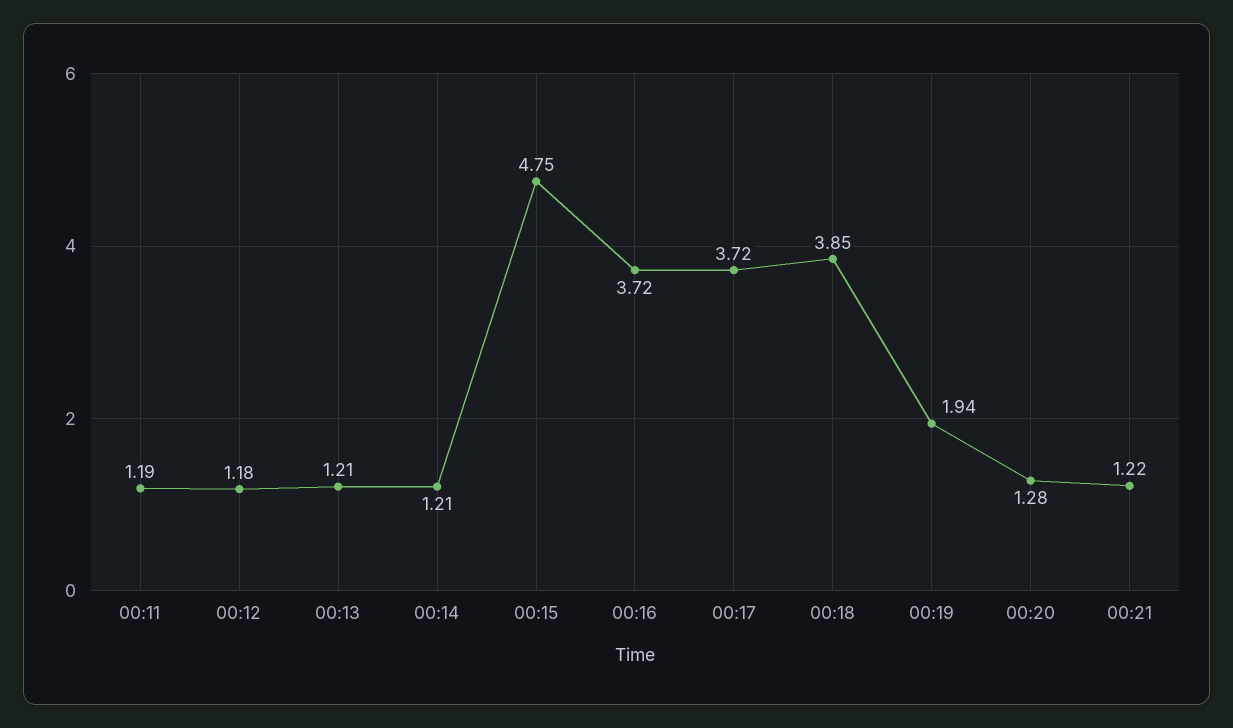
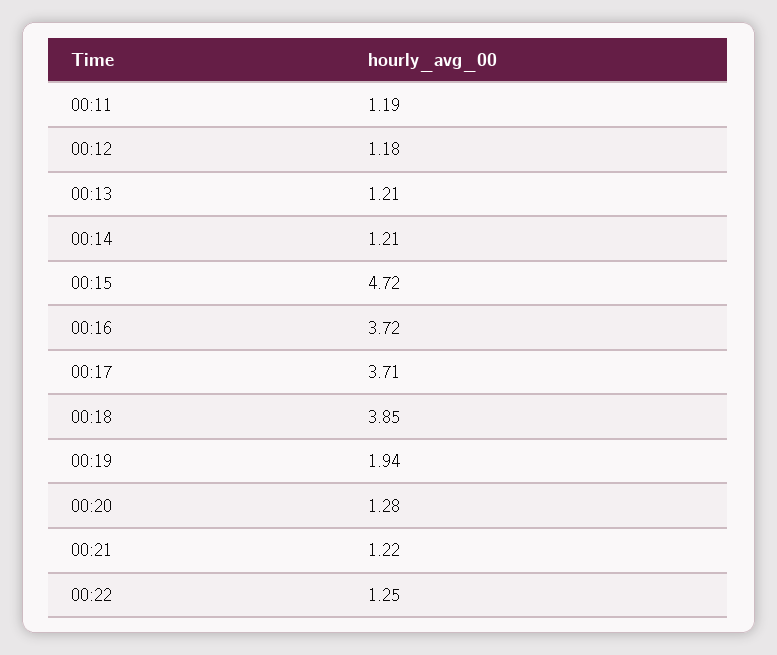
00:15: 4.75 -> 4.72
00:17: 3.72 -> 3.71
00:22: none -> 1.25

